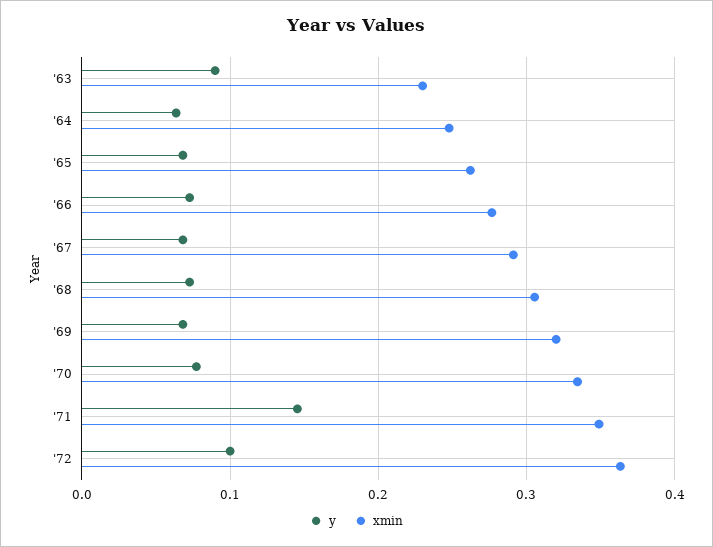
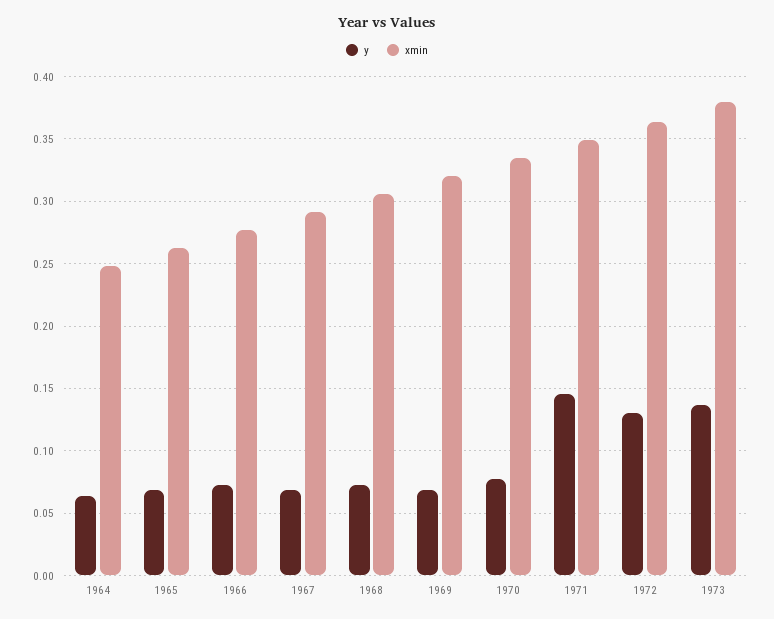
y, '63: 0.09 -> none
xmin, '63: 0.23 -> none
y, '72: 0.1 -> 0.13
y, 1973: none -> 0.135
xmin, 1973: none -> 0.38

